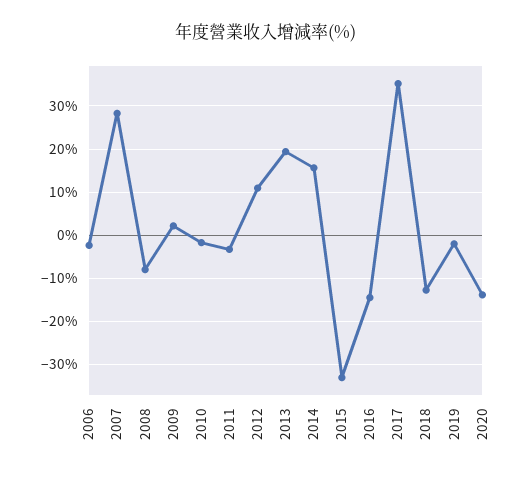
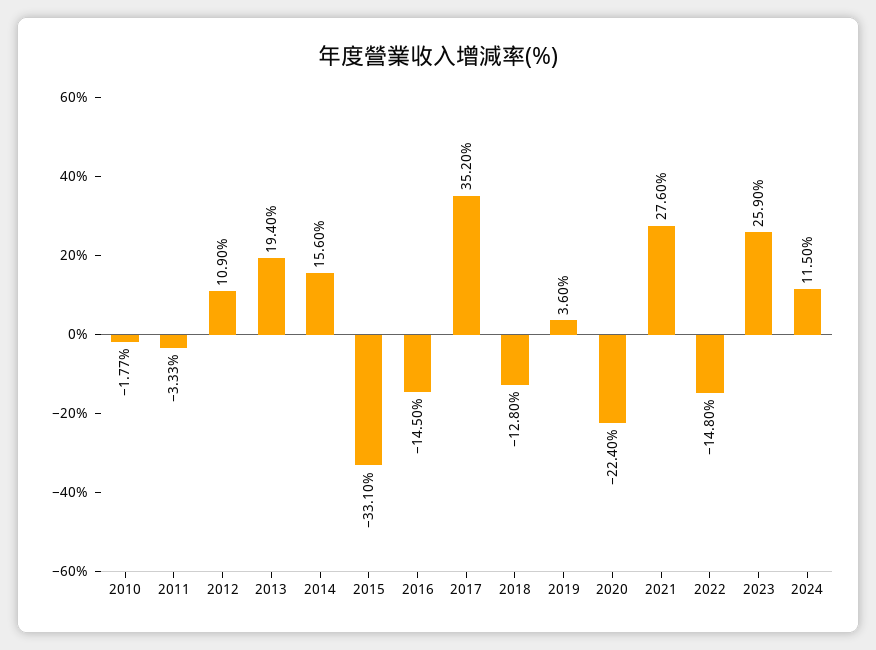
2006: -2 -> none
2007: 28 -> none
2008: -8 -> none
2009: 2 -> none
2019: -2 -> 3.6
2020: -14 -> -22.4
2021: none -> 27.6
2022: none -> -14.8
2023: none -> 25.9
2024: none -> 11.5

